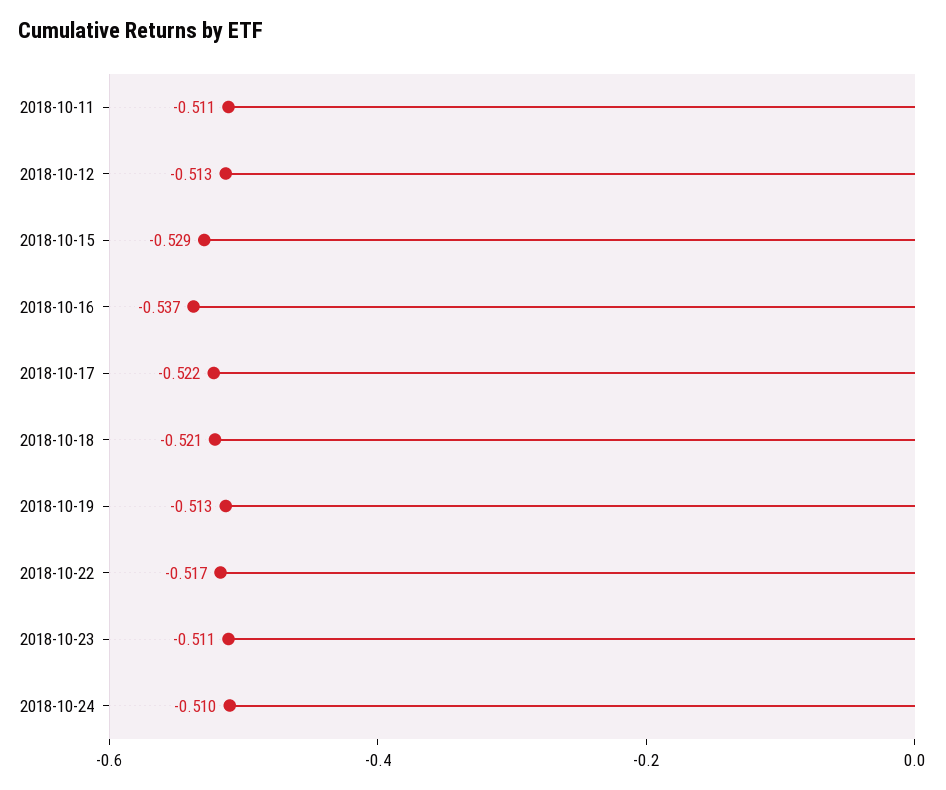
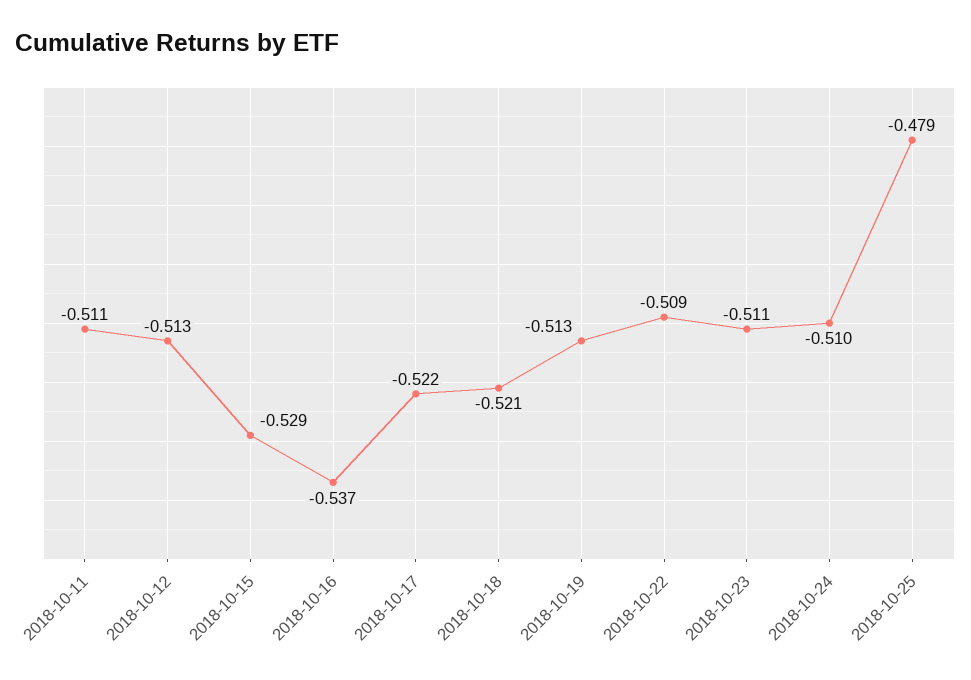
2018-10-22: -0.517 -> -0.509
2018-10-25: none -> -0.479

